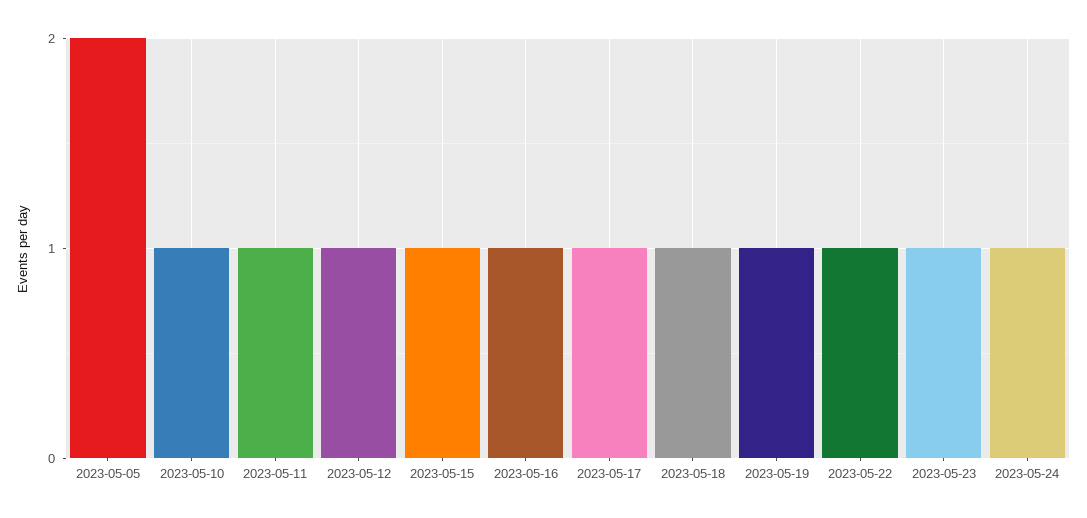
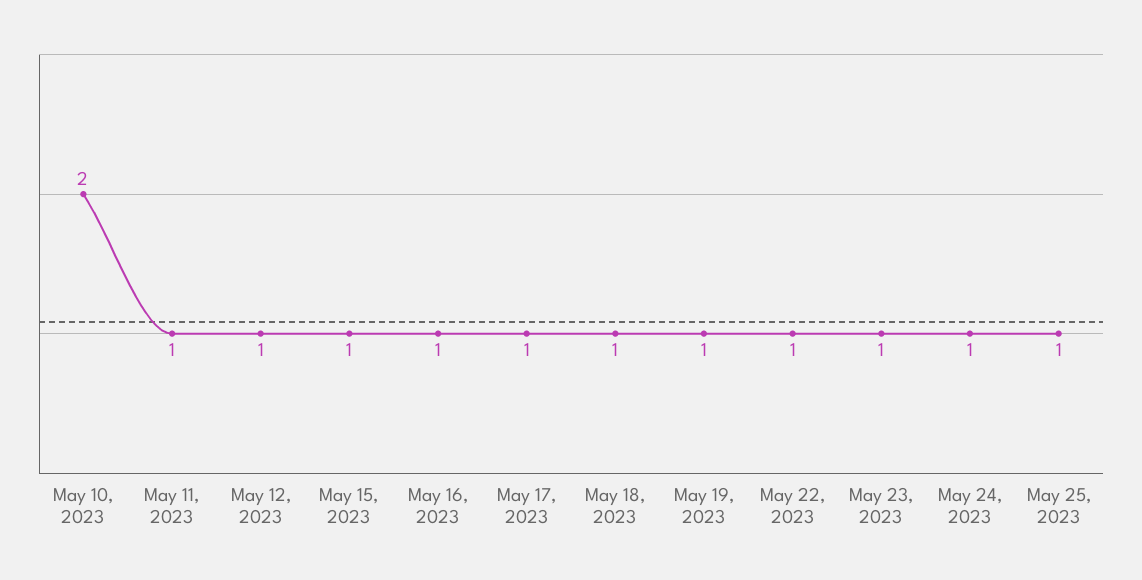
2023-05-05: 2 -> none
2023-05-10: 1 -> 2
May 25, 2023: none -> 1

